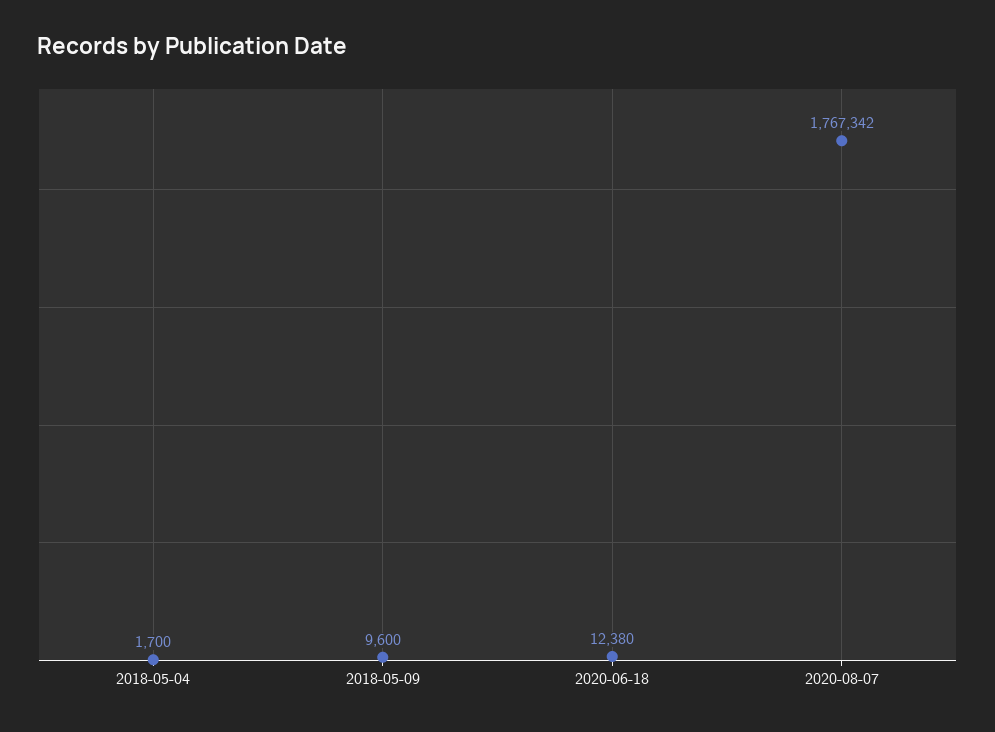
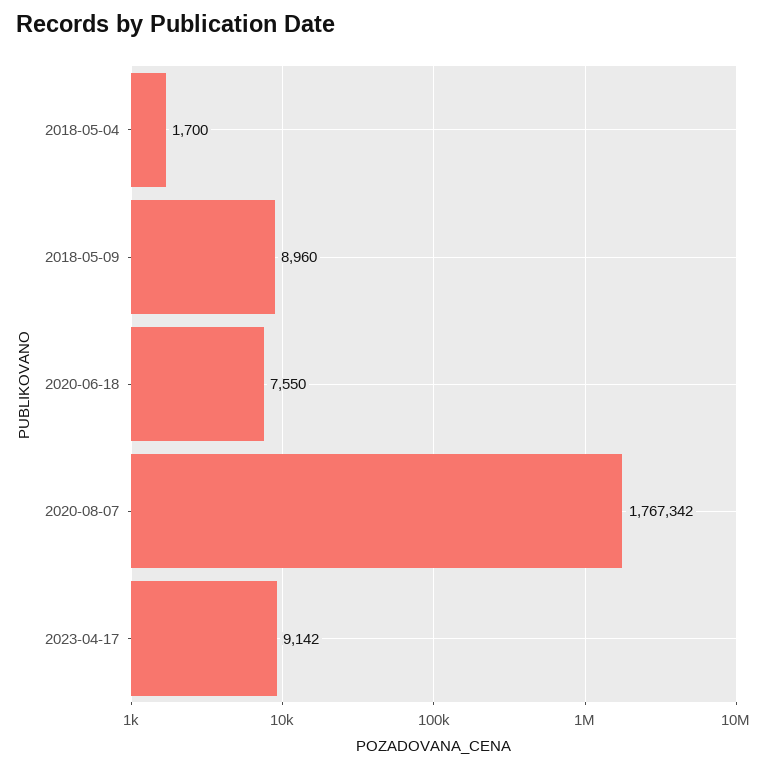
2018-05-09: 9600 -> 8960
2020-06-18: 12380 -> 7550
2023-04-17: none -> 9142

